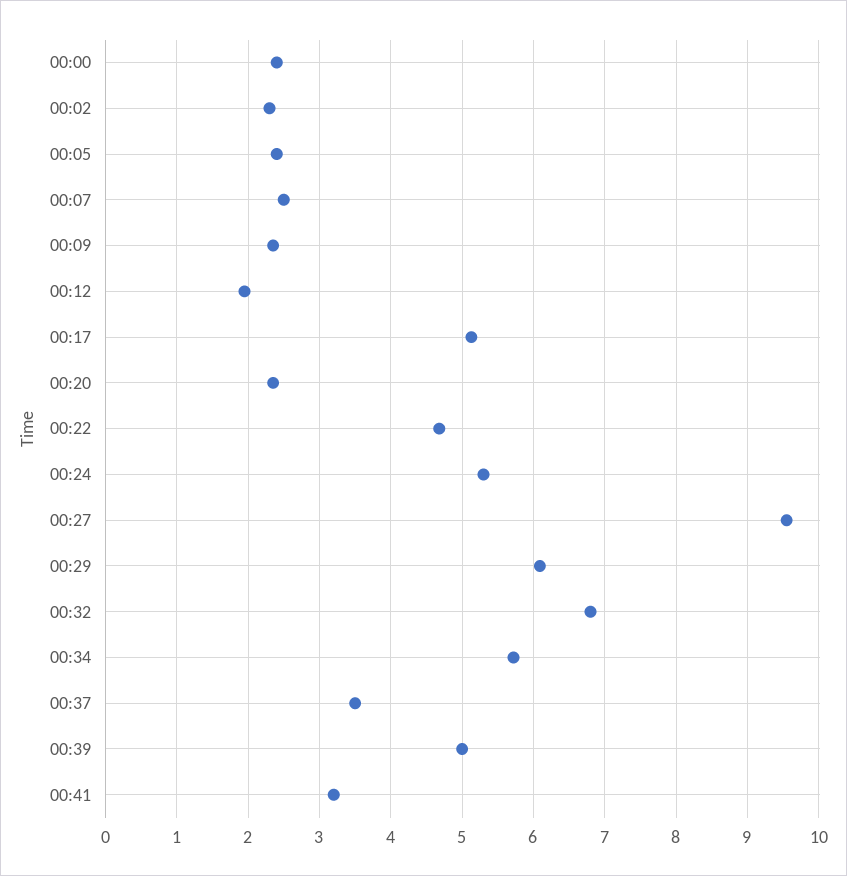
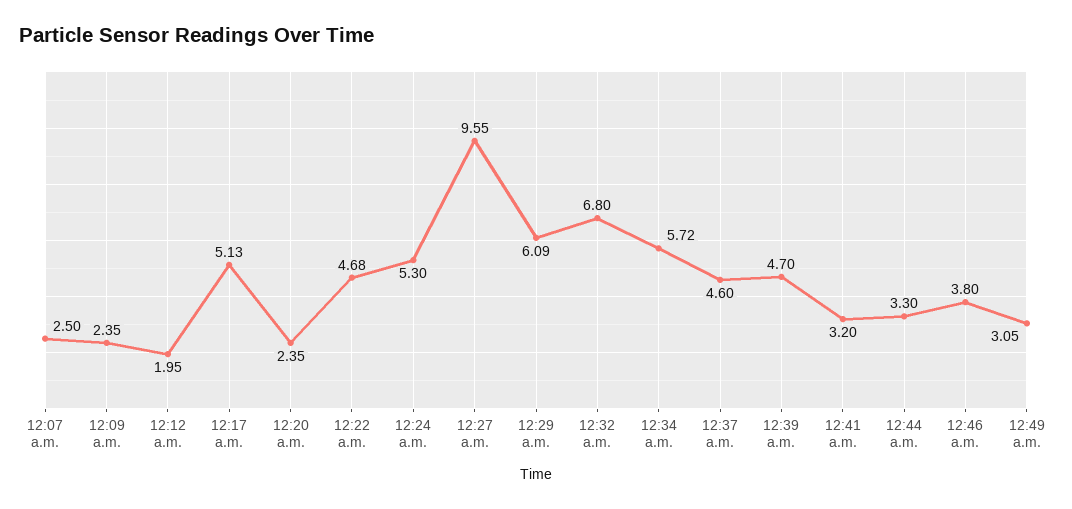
00:00: 2.4 -> none
00:02: 2.3 -> none
00:05: 2.4 -> none
00:37: 3.5 -> 4.6
00:39: 5 -> 4.7
12:44 a.m.: none -> 3.3
12:46 a.m.: none -> 3.8
12:49 a.m.: none -> 3.05

